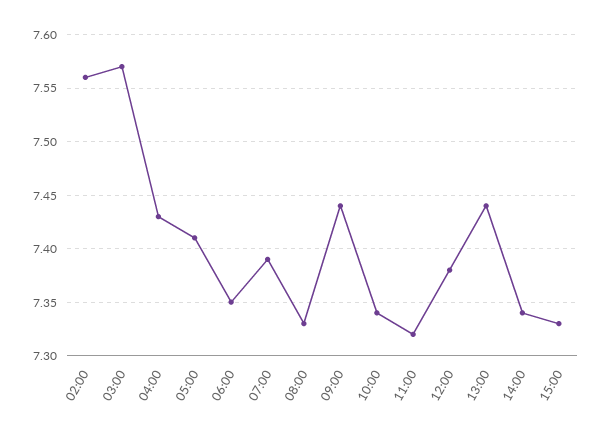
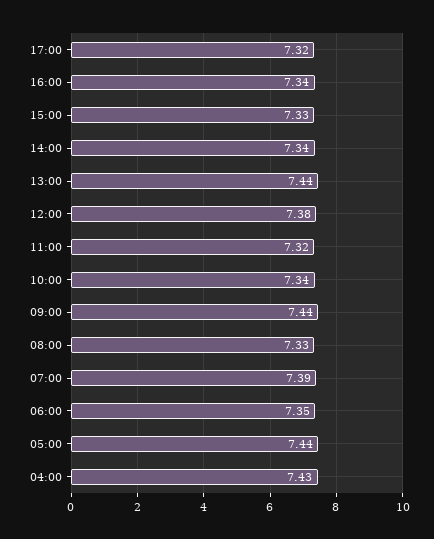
02:00: 7.56 -> none
03:00: 7.57 -> none
05:00: 7.41 -> 7.44
17:00: none -> 7.32
16:00: none -> 7.34

